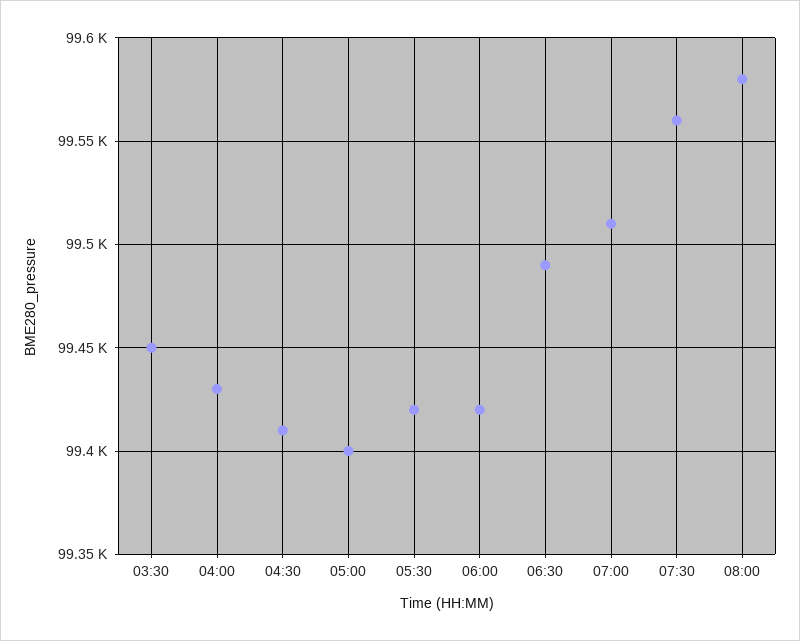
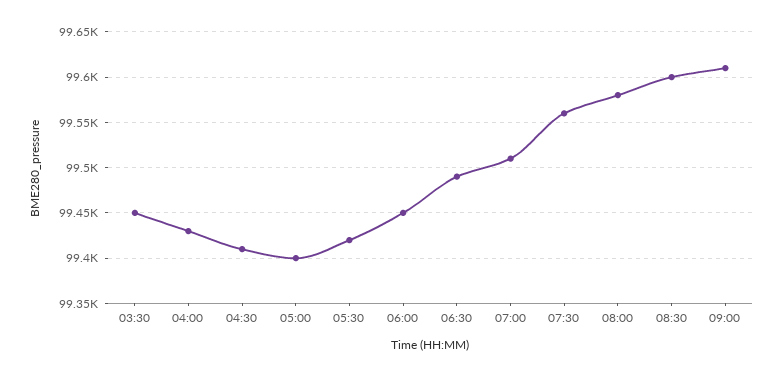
06:00: 99420 -> 99450
08:30: none -> 99600
09:00: none -> 99610

